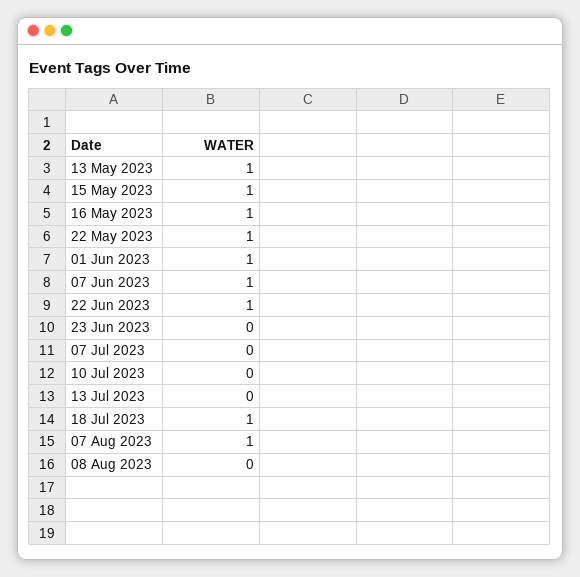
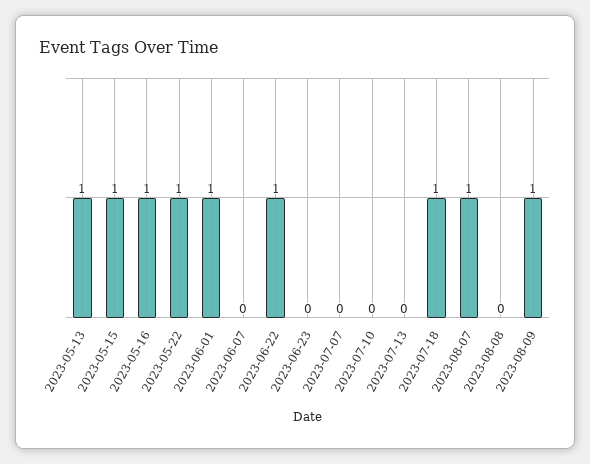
07 Jun 2023: 1 -> 0
2023-08-09: none -> 1

